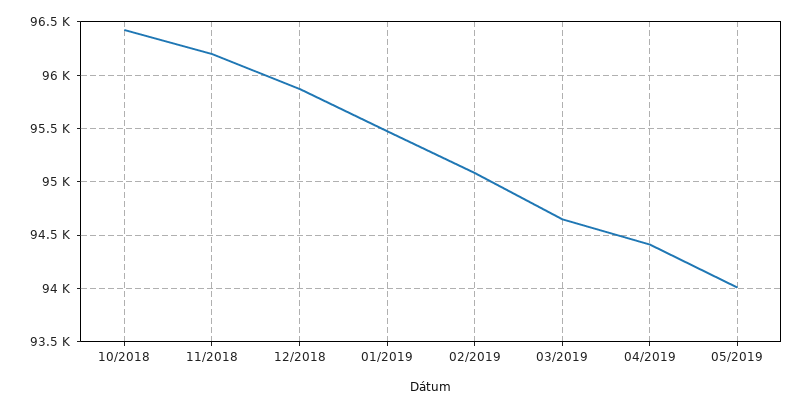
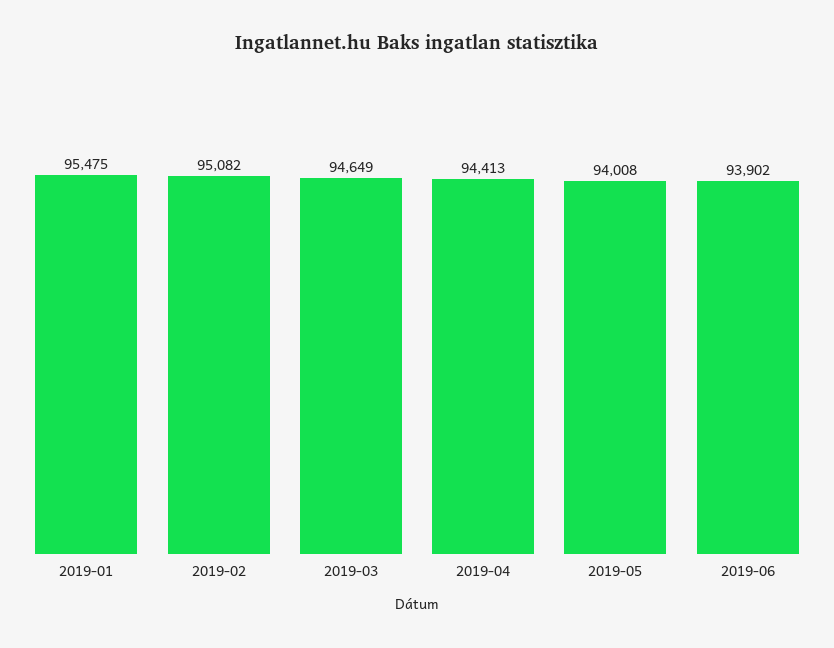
10/2018: 96400 -> none
11/2018: 96200 -> none
12/2018: 95900 -> none
2019-06: none -> 93902

